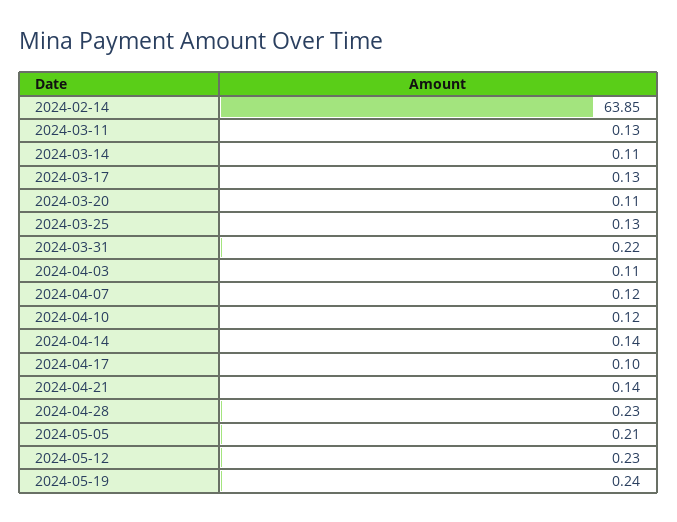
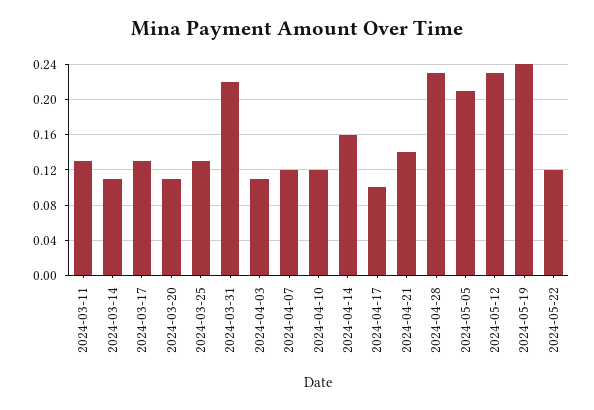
2024-02-14: 63.85 -> none
2024-04-14: 0.14 -> 0.16
2024-05-22: none -> 0.12

